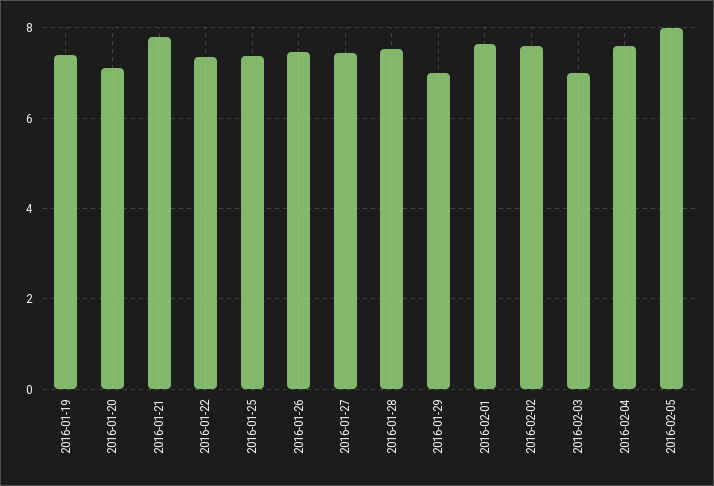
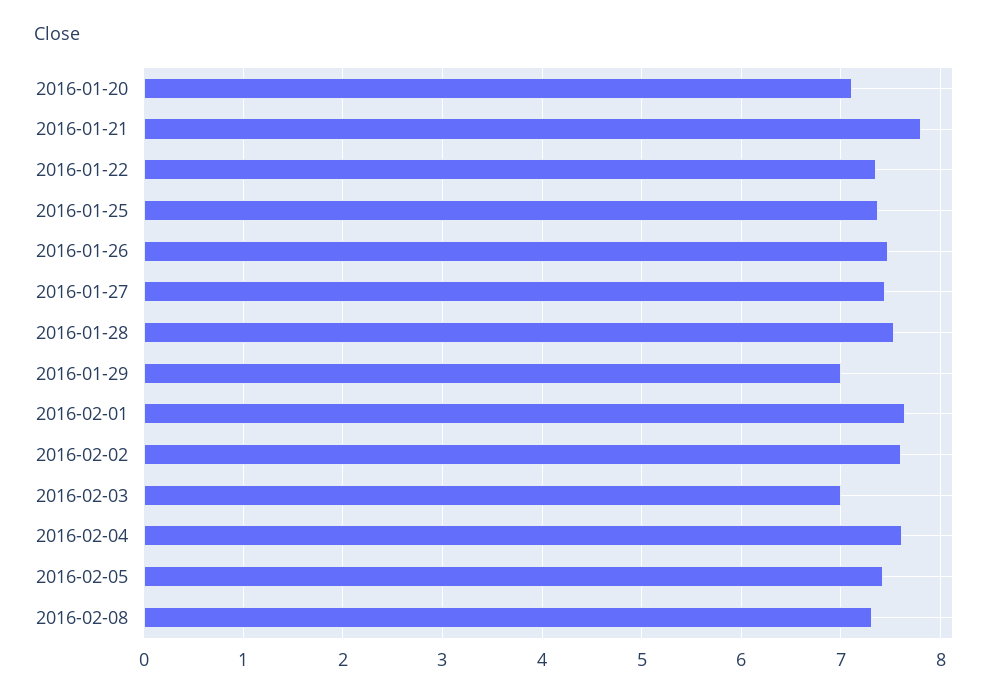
2016-01-19: 7.4 -> none
2016-02-05: 8 -> 7.4
2016-02-08: none -> 7.3

